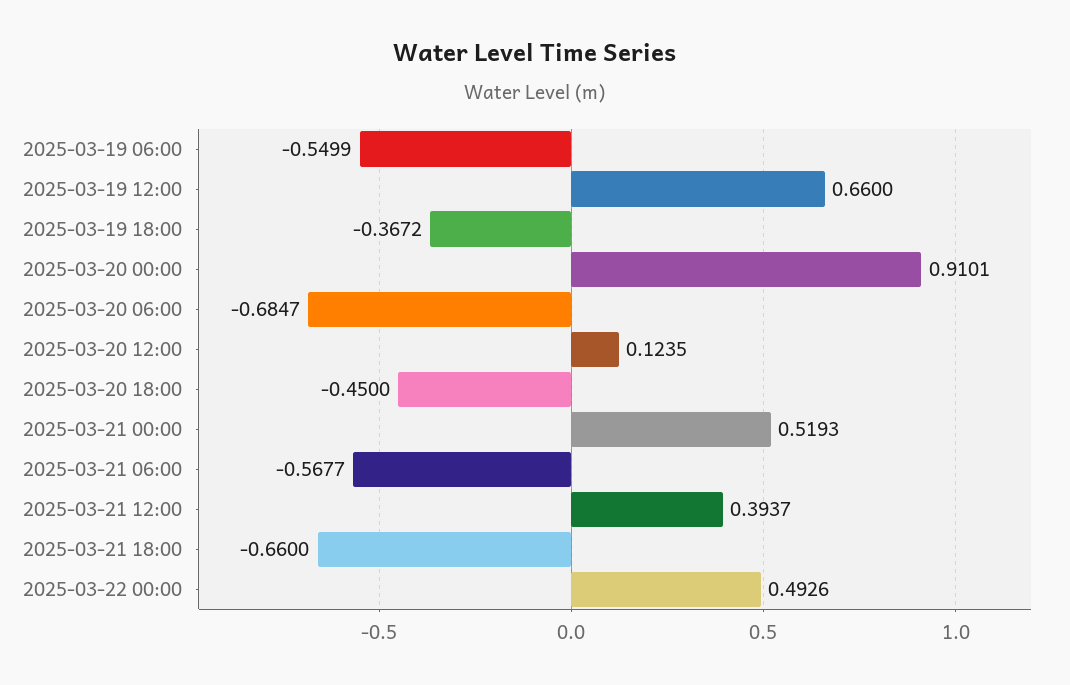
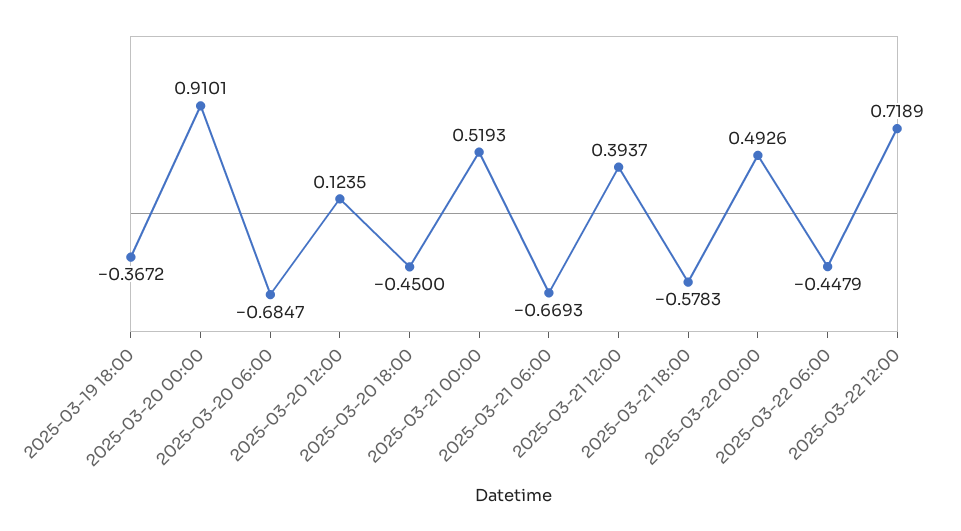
2025-03-19 06:00: -0.5499 -> none
2025-03-19 12:00: 0.66 -> none
2025-03-21 06:00: -0.5677 -> -0.6693
2025-03-21 18:00: -0.66 -> -0.5783
2025-03-22 06:00: none -> -0.4479
2025-03-22 12:00: none -> 0.7189

